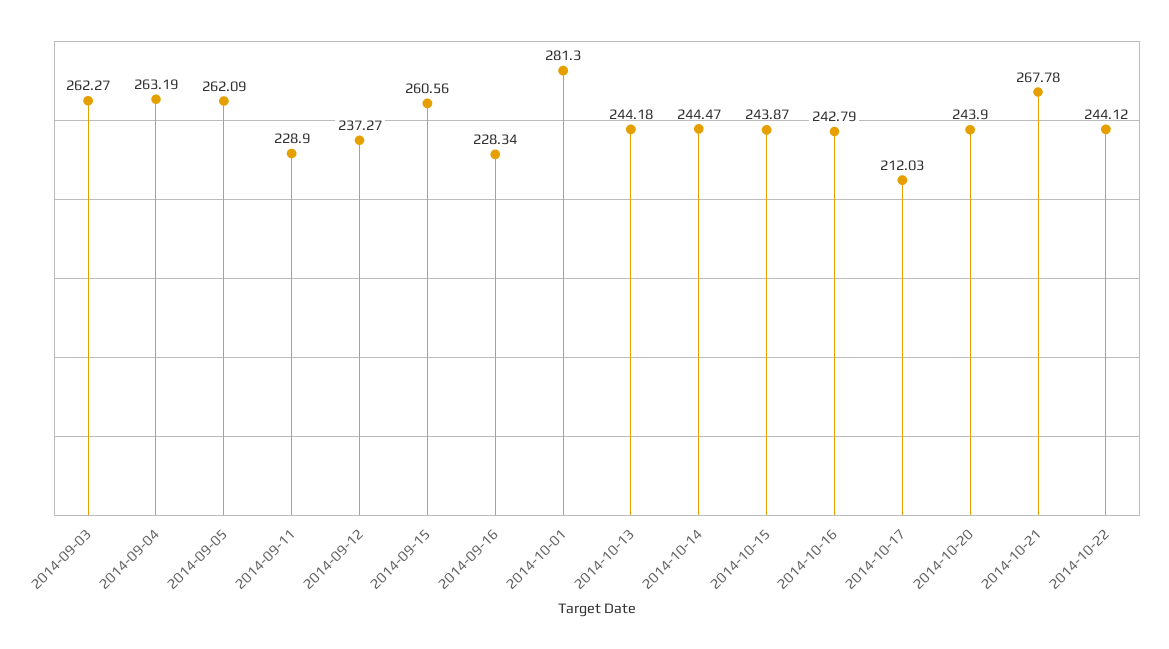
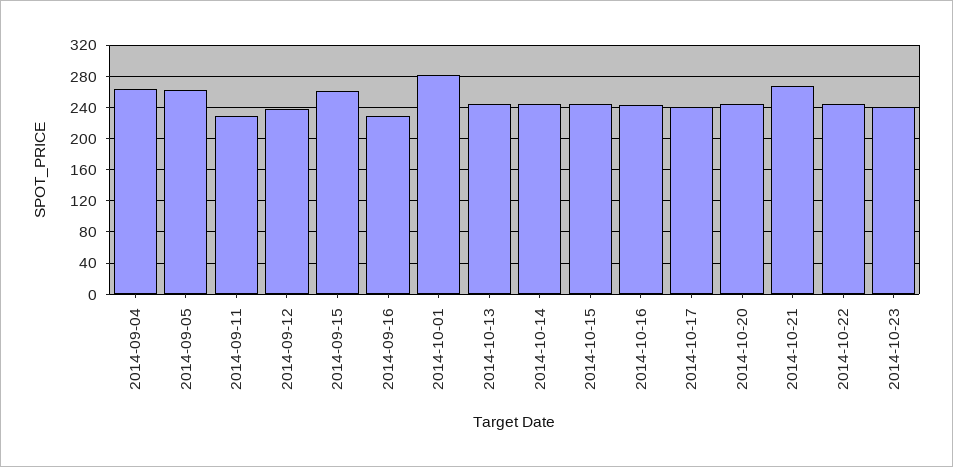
2014-09-03: 262.27 -> none
2014-10-17: 212.03 -> 240
2014-10-23: none -> 240

